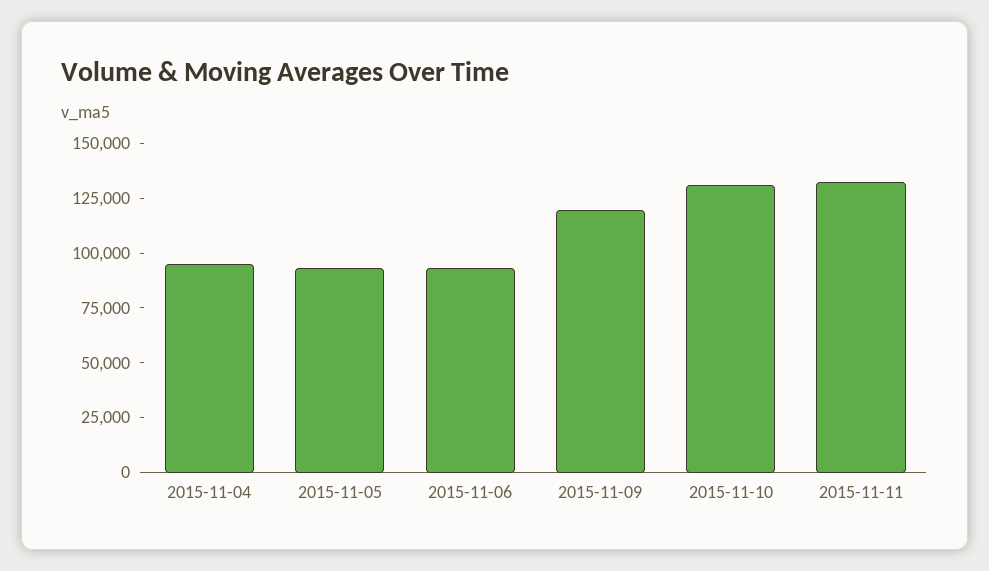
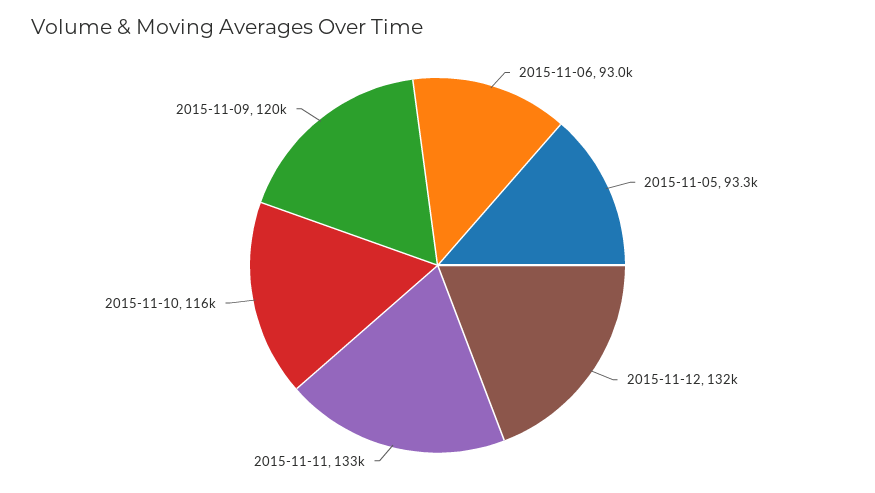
2015-11-04: 95000 -> none
2015-11-10: 130000 -> 116000
2015-11-12: none -> 132000

